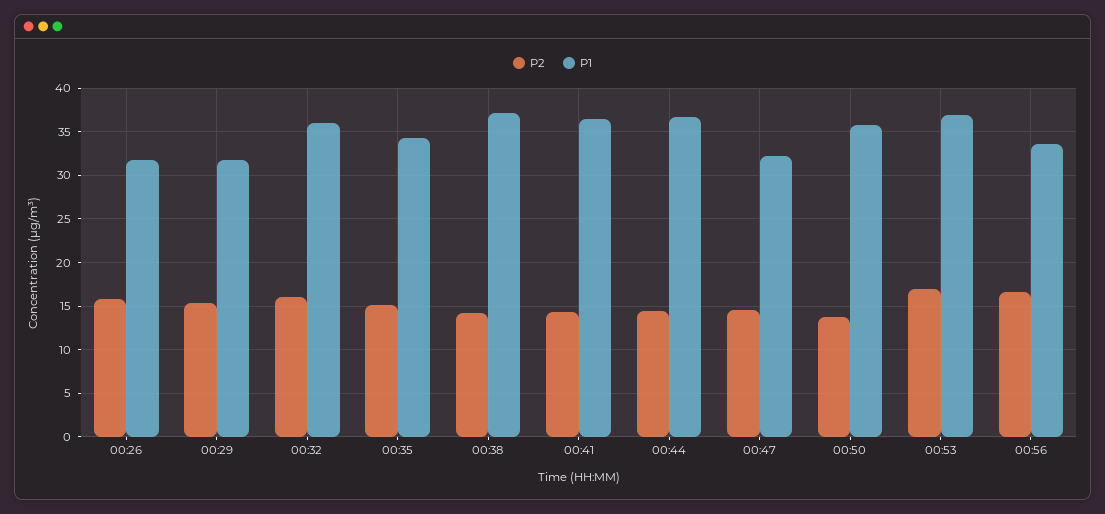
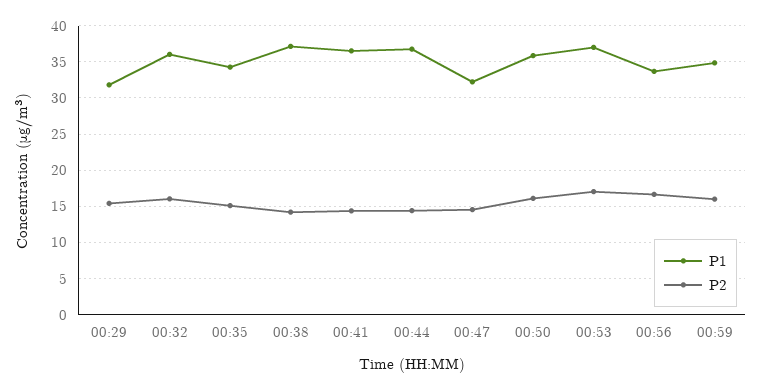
P2, 00:26: 16 -> none
P1, 00:26: 32 -> none
P2, 00:50: 14 -> 16
P1, 00:59: none -> 35
P2, 00:59: none -> 16

